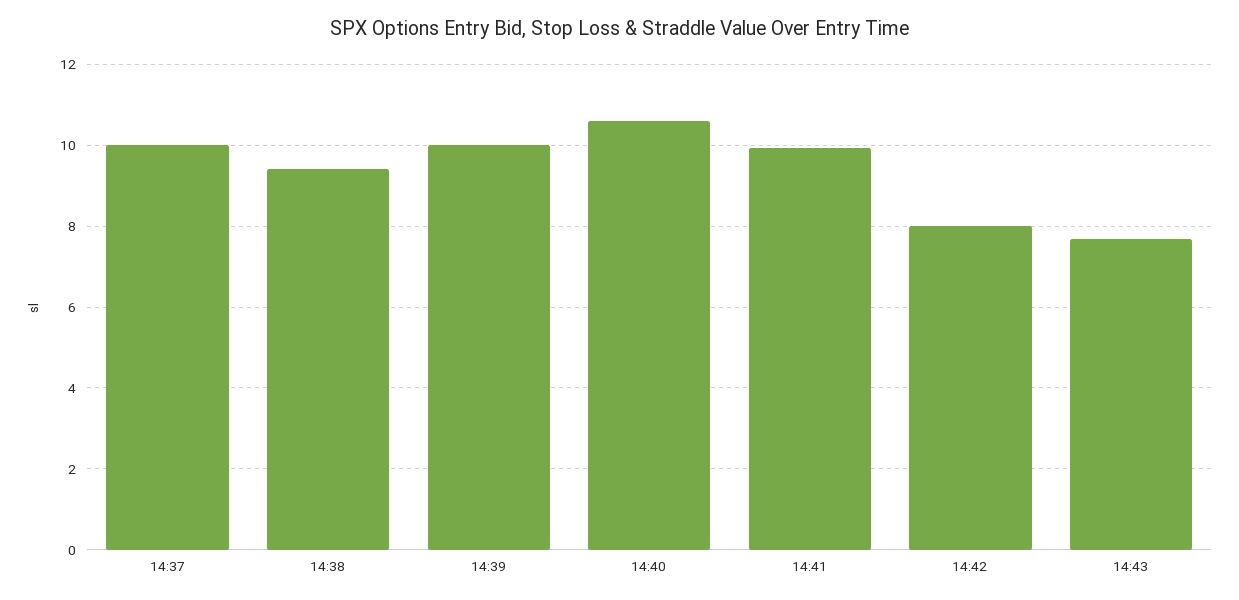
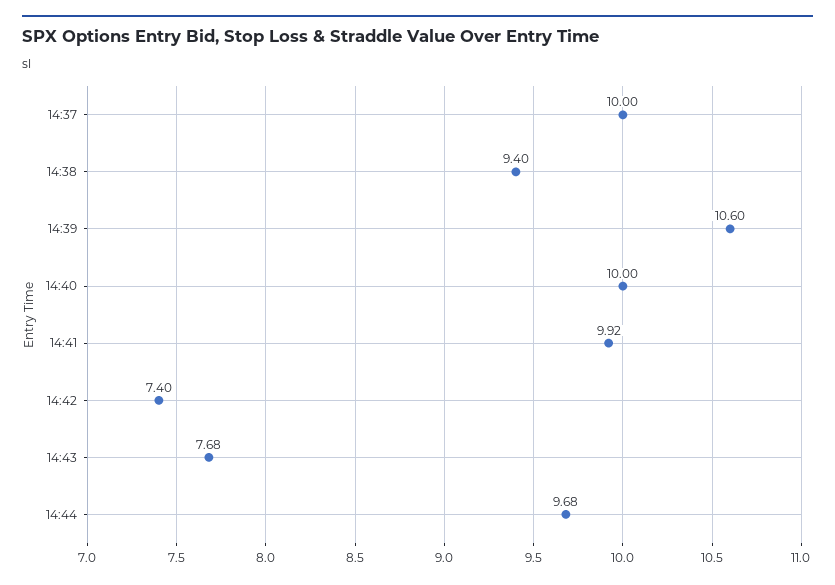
14:39: 10 -> 10.6
14:40: 10.6 -> 10
14:42: 8 -> 7.4
14:44: none -> 9.68

